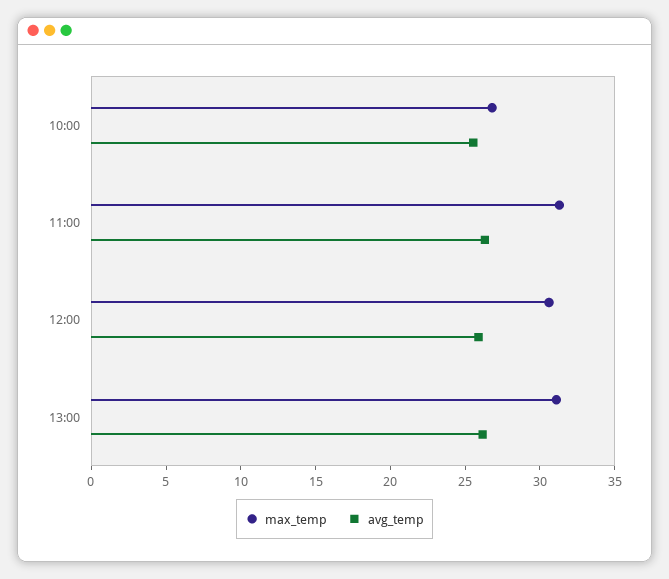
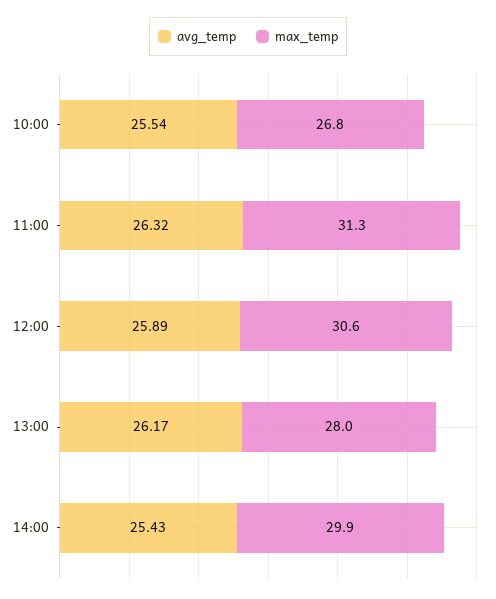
max_temp, 13:00: 31 -> 28
avg_temp, 14:00: none -> 25.43
max_temp, 14:00: none -> 29.9

